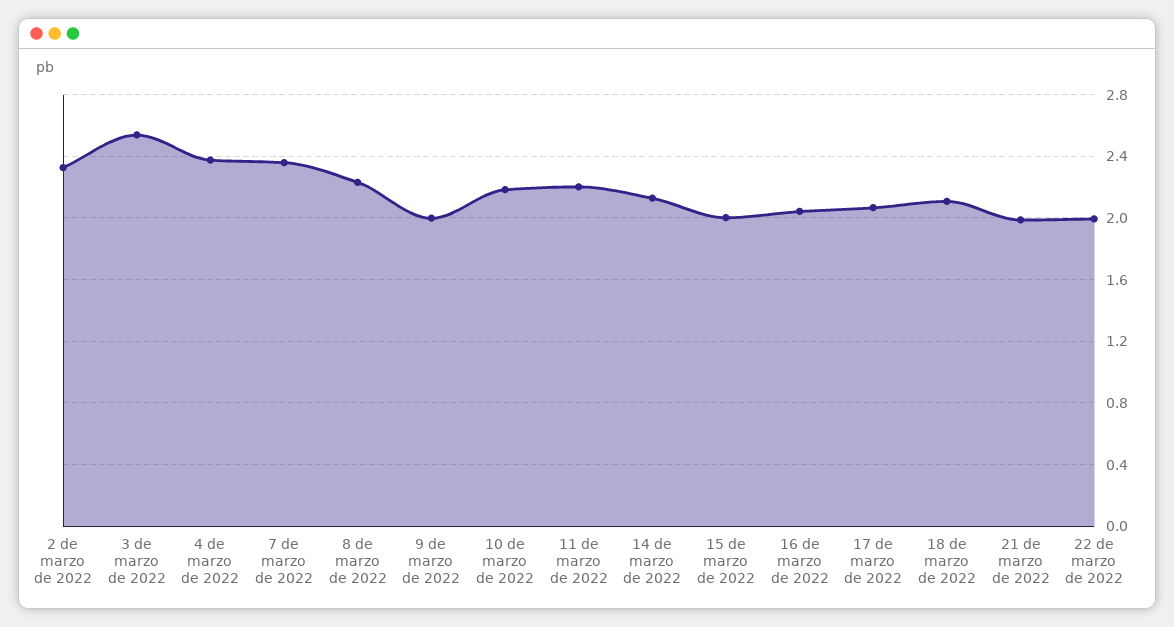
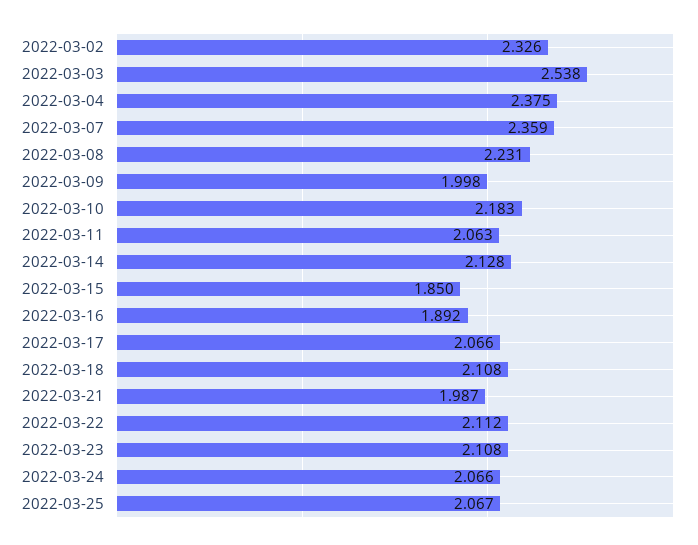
11 de marzo de 2022: 2.2 -> 2.063
15 de marzo de 2022: 2 -> 1.85
16 de marzo de 2022: 2.05 -> 1.892
22 de marzo de 2022: 2 -> 2.112
2022-03-23: none -> 2.108
2022-03-24: none -> 2.066
2022-03-25: none -> 2.067

